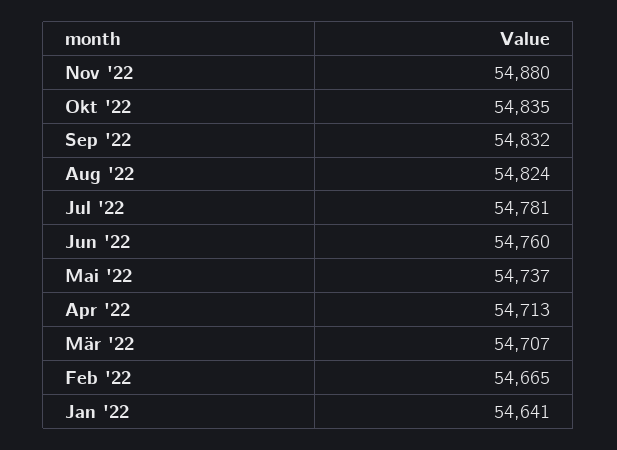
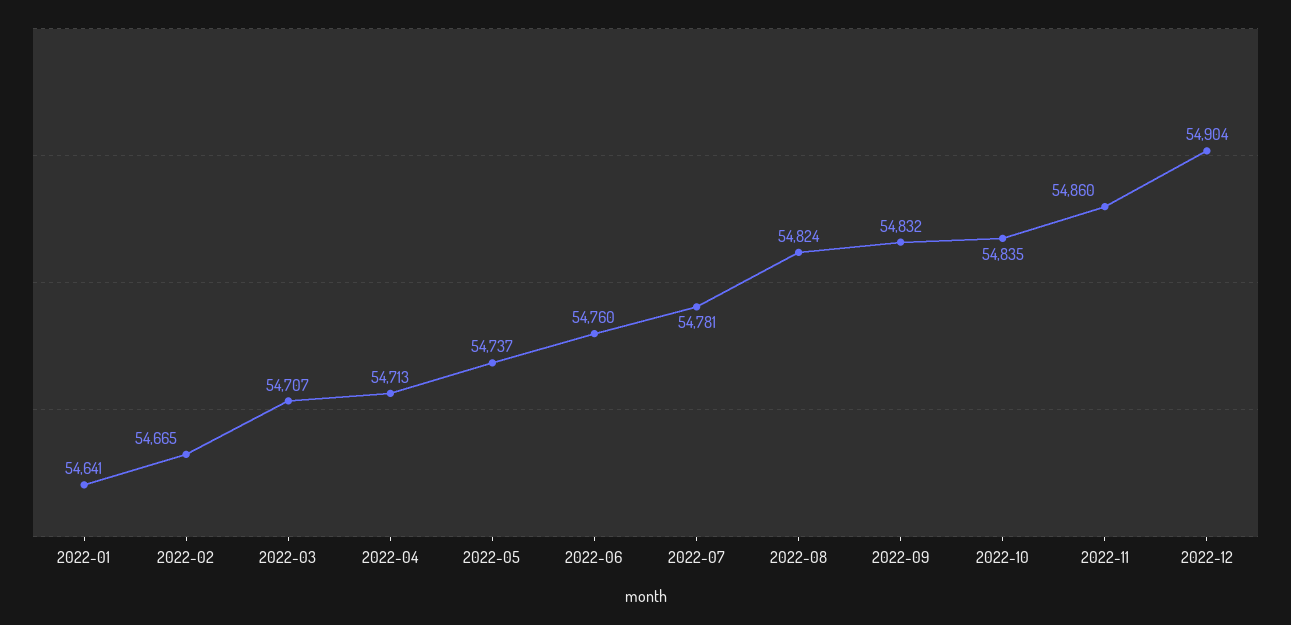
Nov '22: 54880 -> 54860
2022-12: none -> 54904

